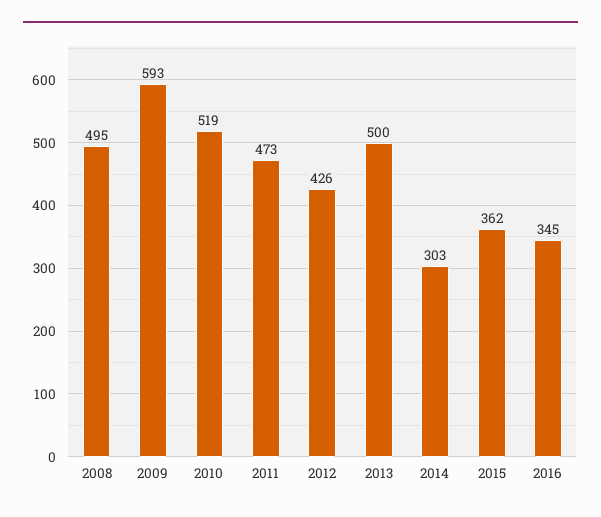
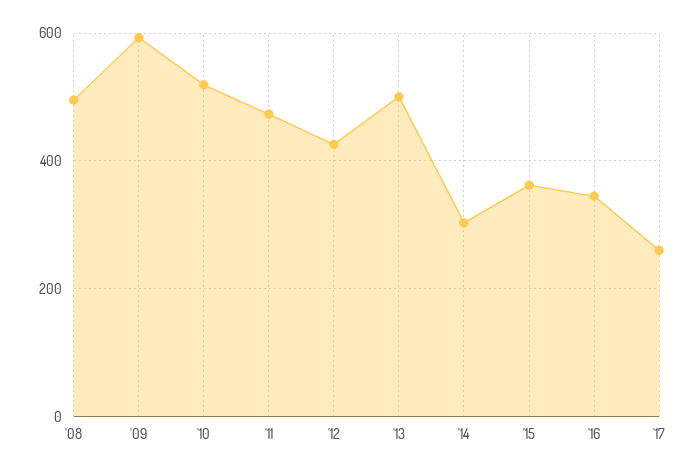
'17: none -> 260

